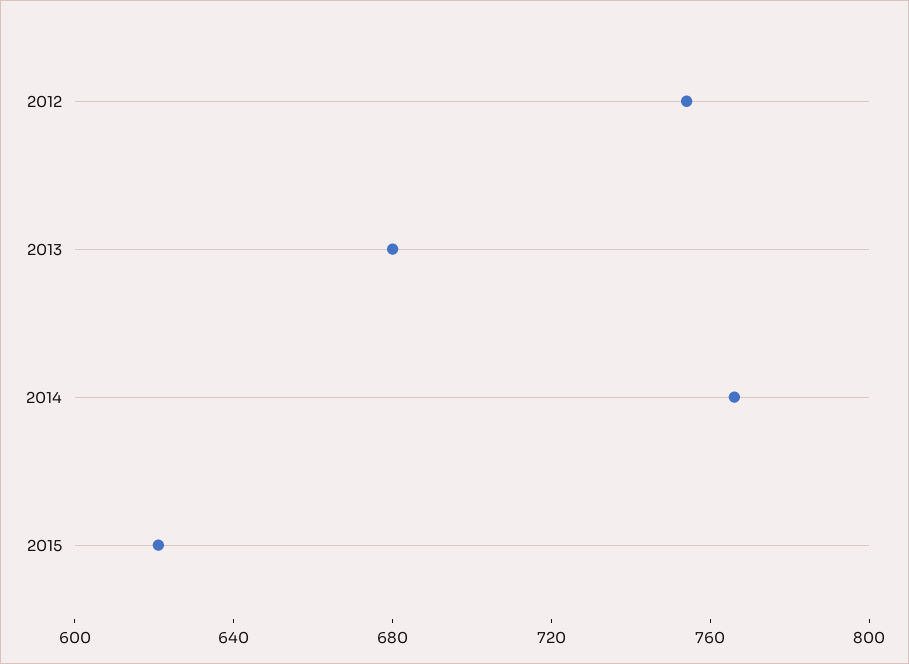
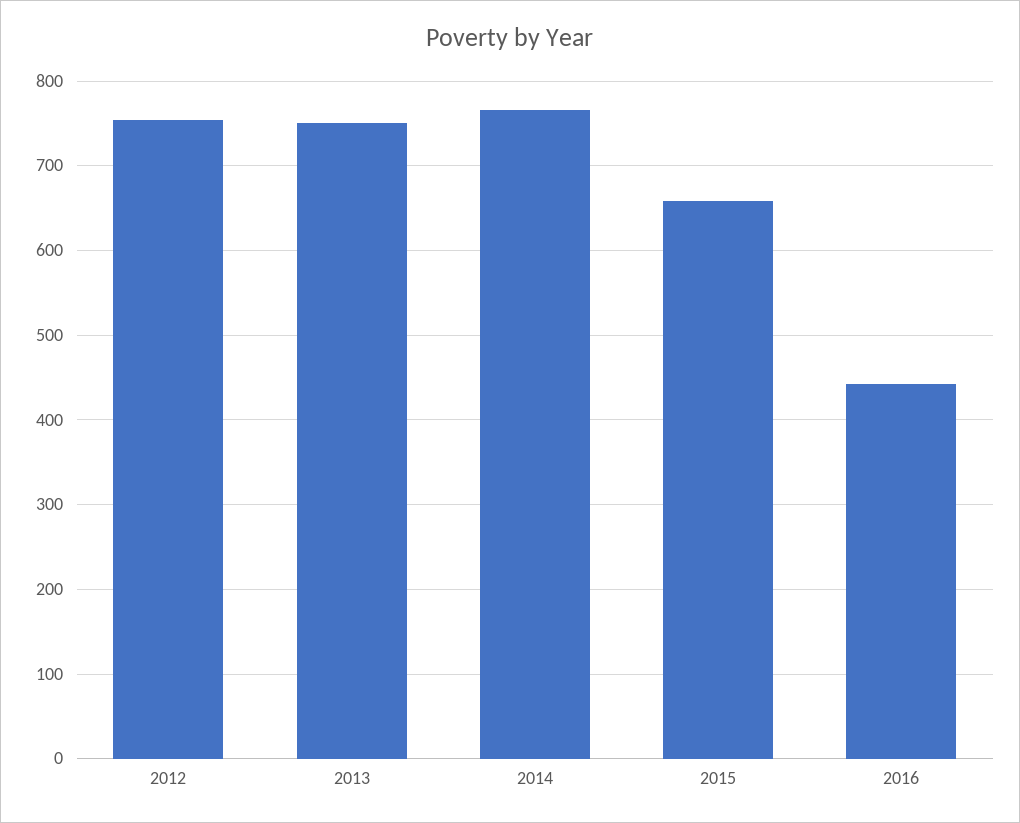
2013: 680 -> 750
2015: 620 -> 660
2016: none -> 440

